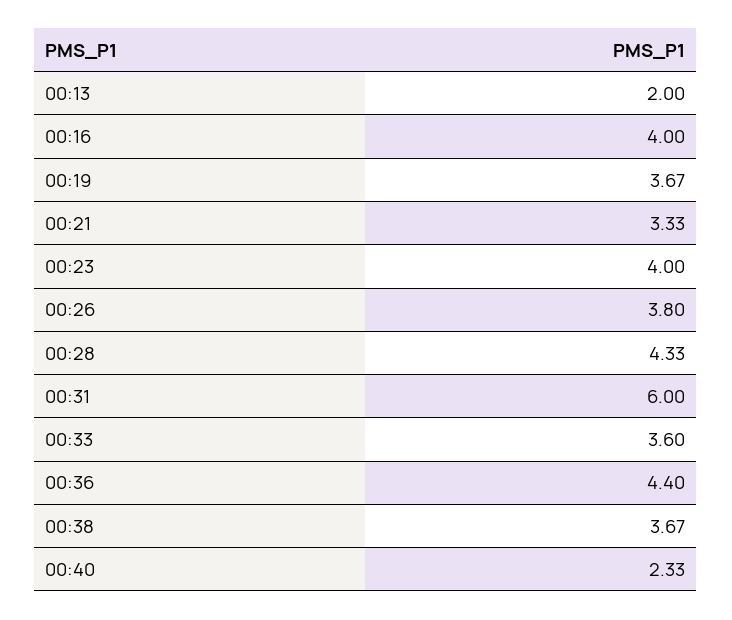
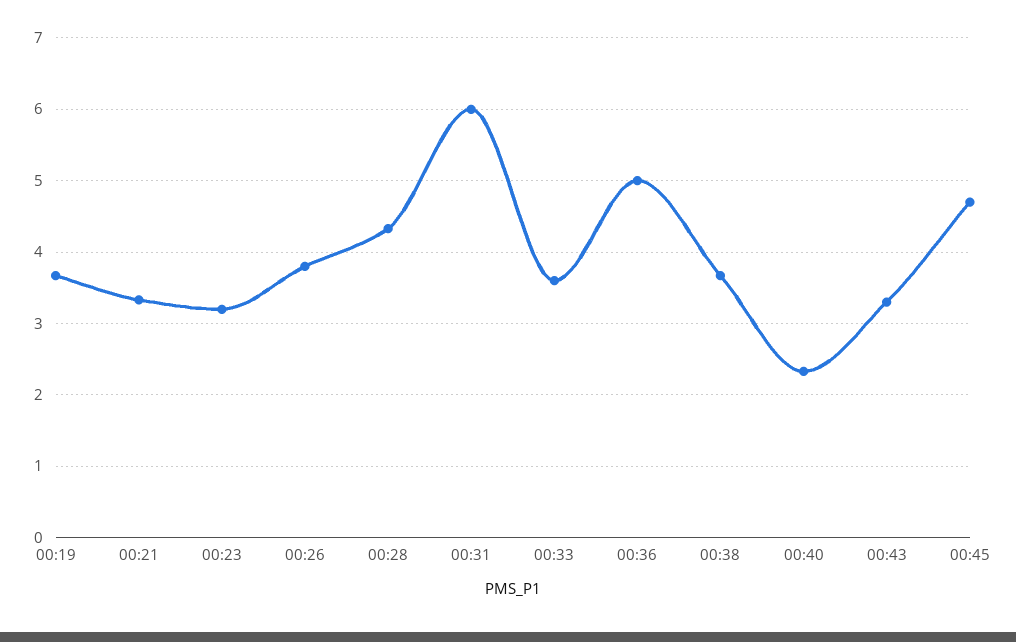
00:13: 2 -> none
00:16: 4 -> none
00:23: 4 -> 3.2
00:36: 4.4 -> 5
00:43: none -> 3.3
00:45: none -> 4.7

